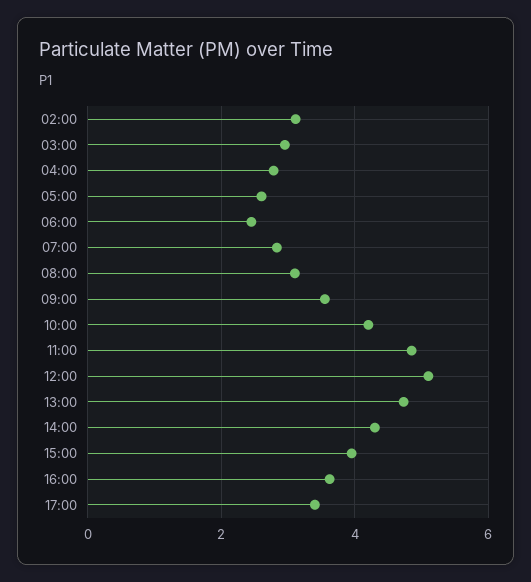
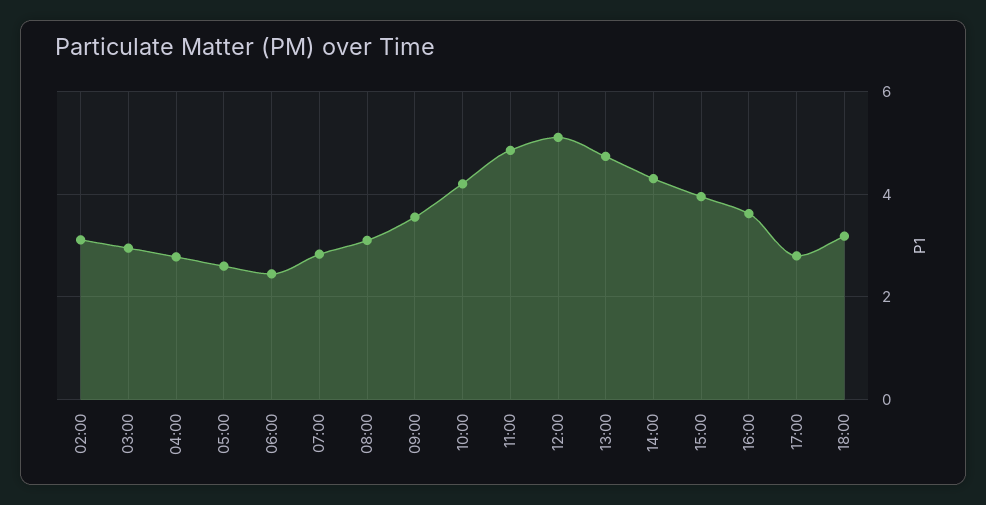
17:00: 3.4 -> 2.8
18:00: none -> 3.2

